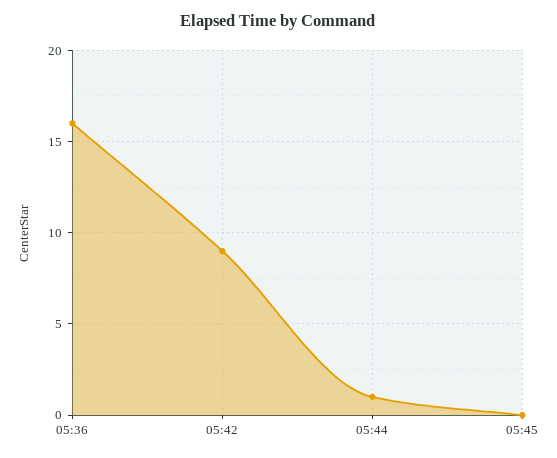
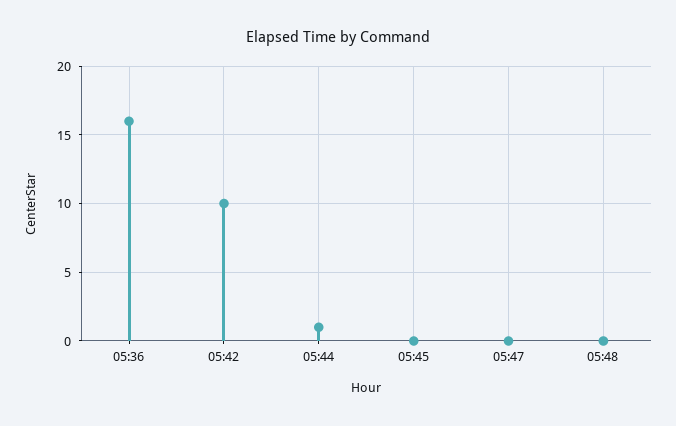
05:42: 9 -> 10
05:47: none -> 0
05:48: none -> 0

